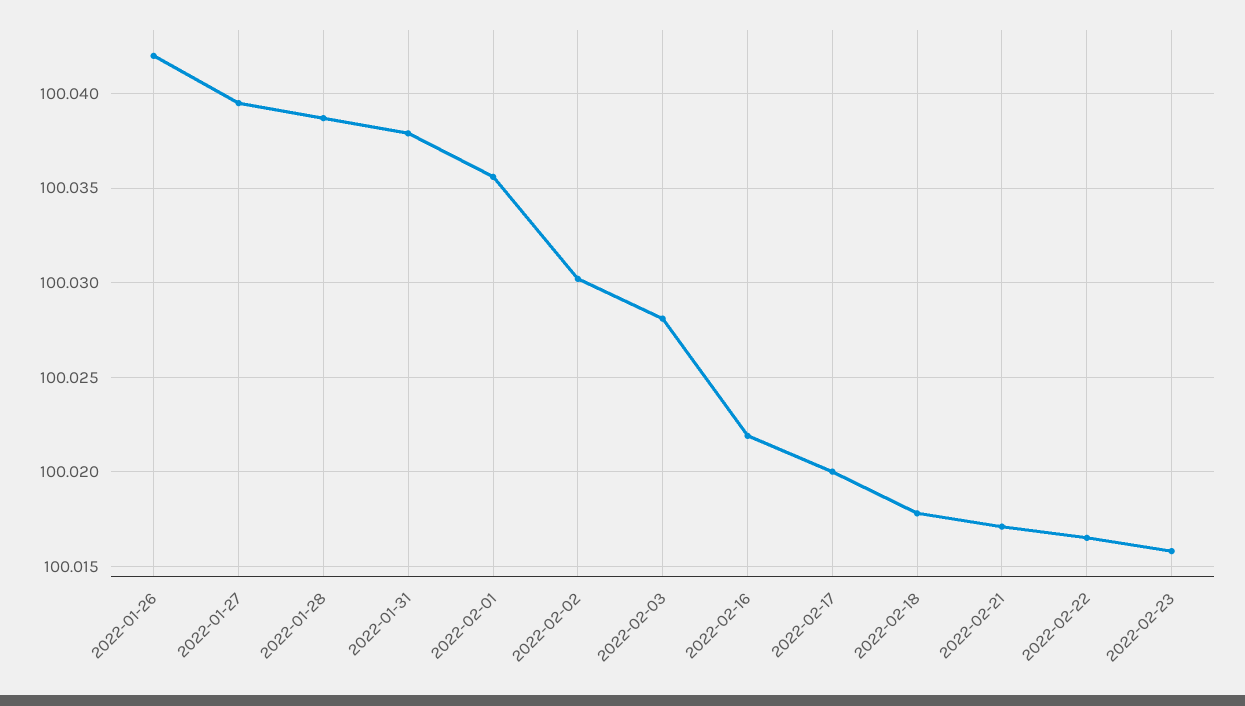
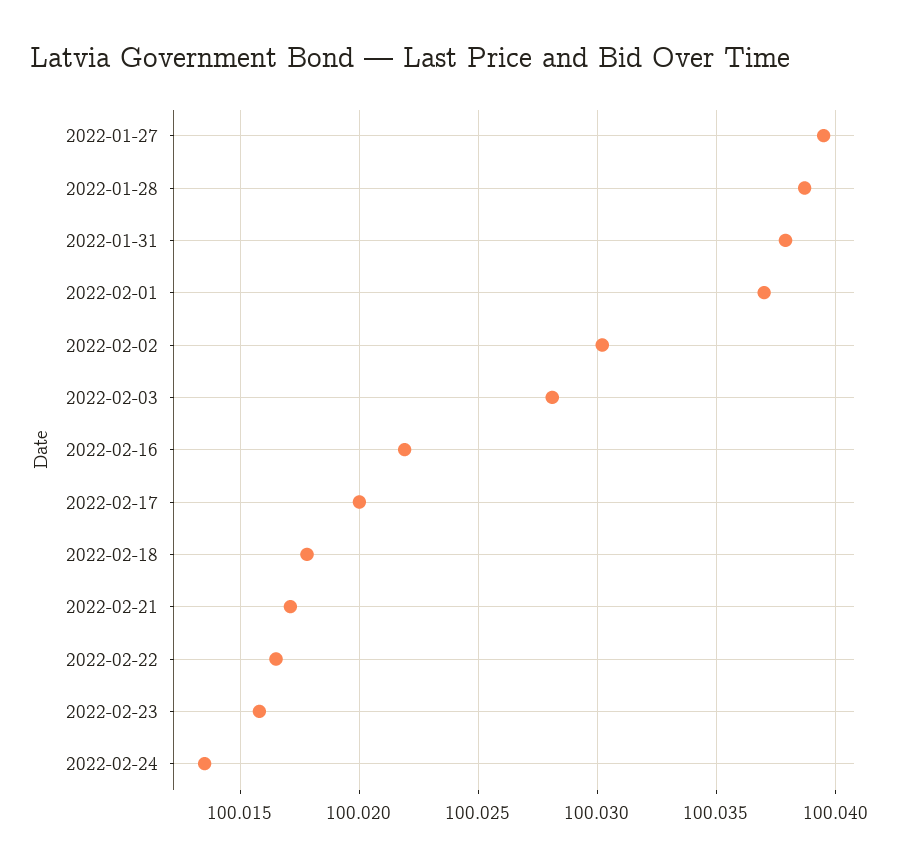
2022-01-26: 100.042 -> none
2022-02-01: 100.0355 -> 100.037
2022-02-24: none -> 100.0135

